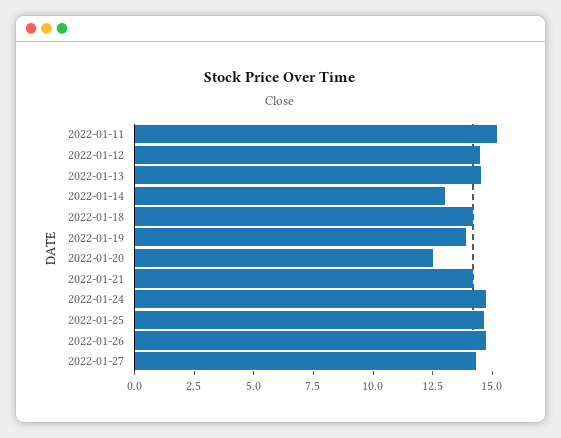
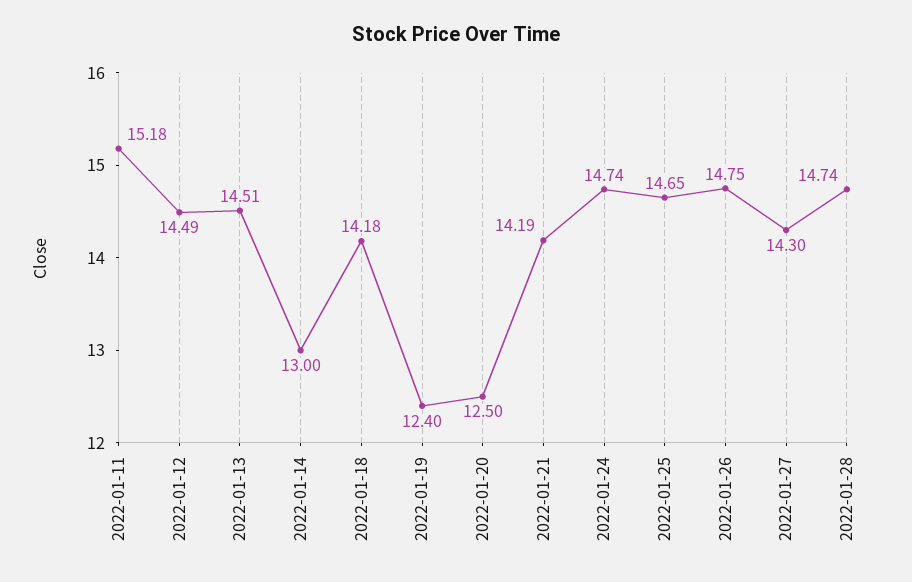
2022-01-19: 14 -> 12.4
2022-01-28: none -> 14.74

